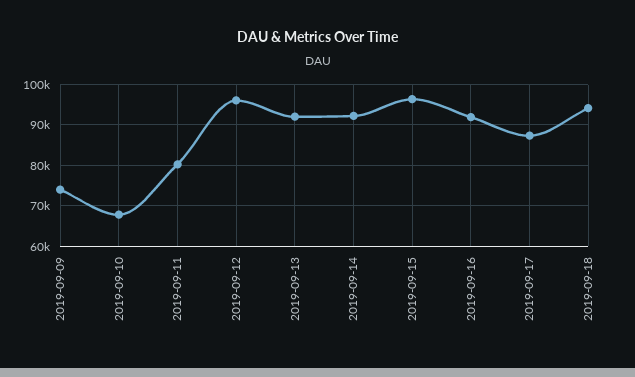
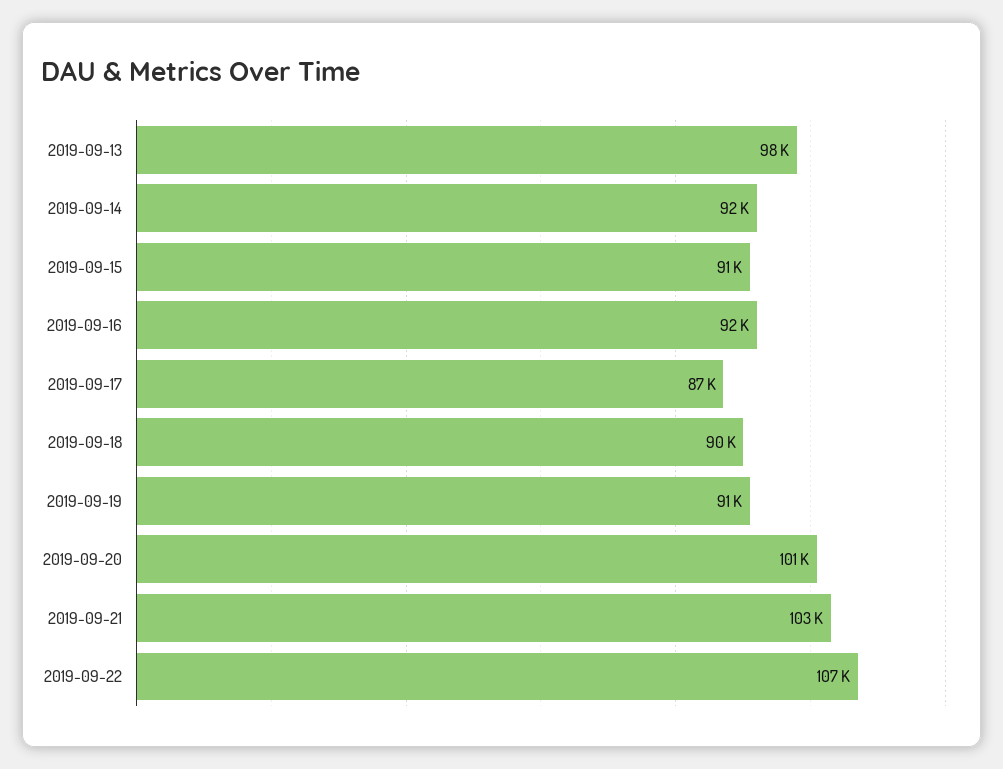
2019-09-09: 74000 -> none
2019-09-10: 68000 -> none
2019-09-11: 80000 -> none
2019-09-12: 96000 -> none
2019-09-13: 92000 -> 98000
2019-09-15: 96000 -> 91000
2019-09-18: 94000 -> 90000
2019-09-19: none -> 91000
2019-09-20: none -> 101000
2019-09-21: none -> 103000
2019-09-22: none -> 107000

